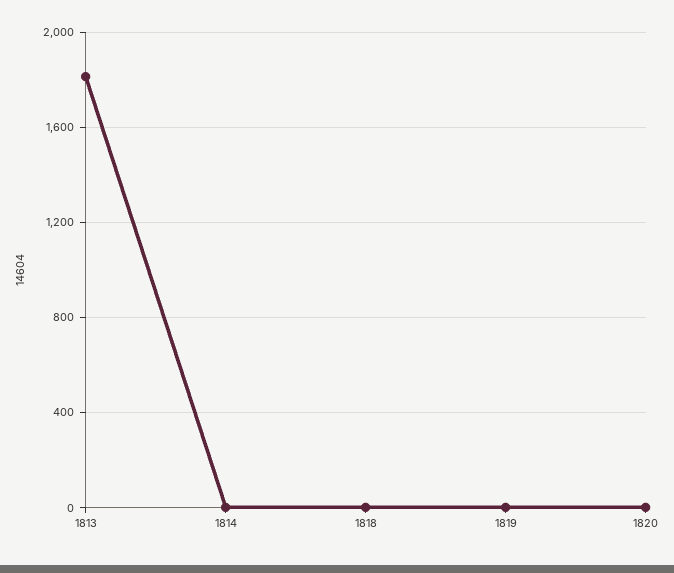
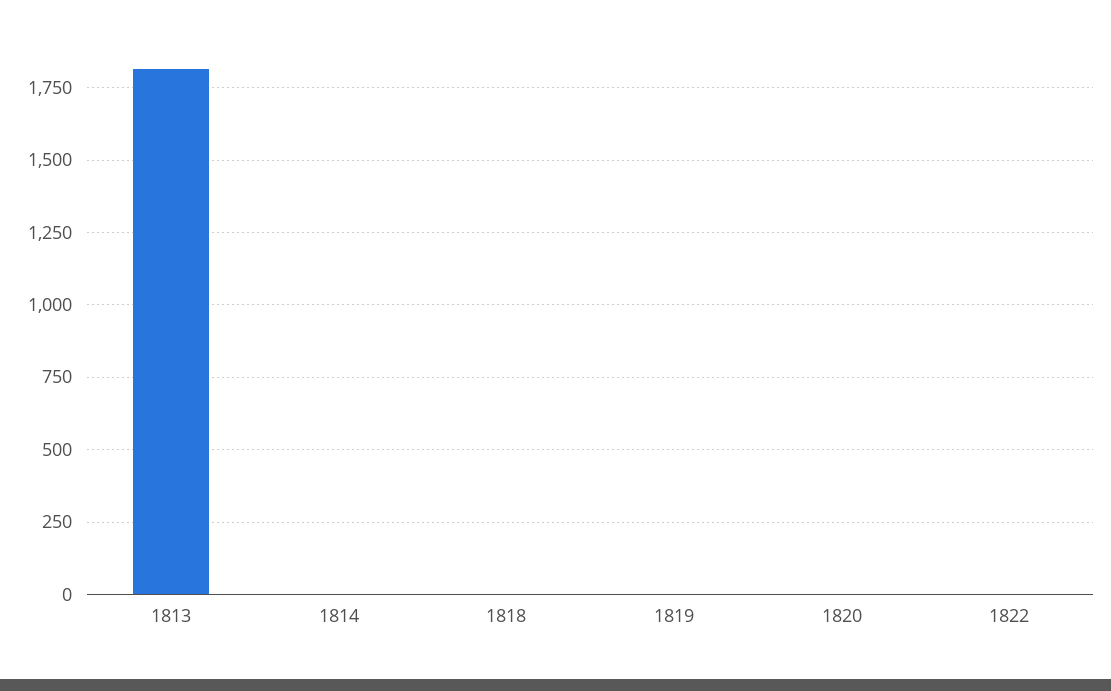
1822: none -> 0

